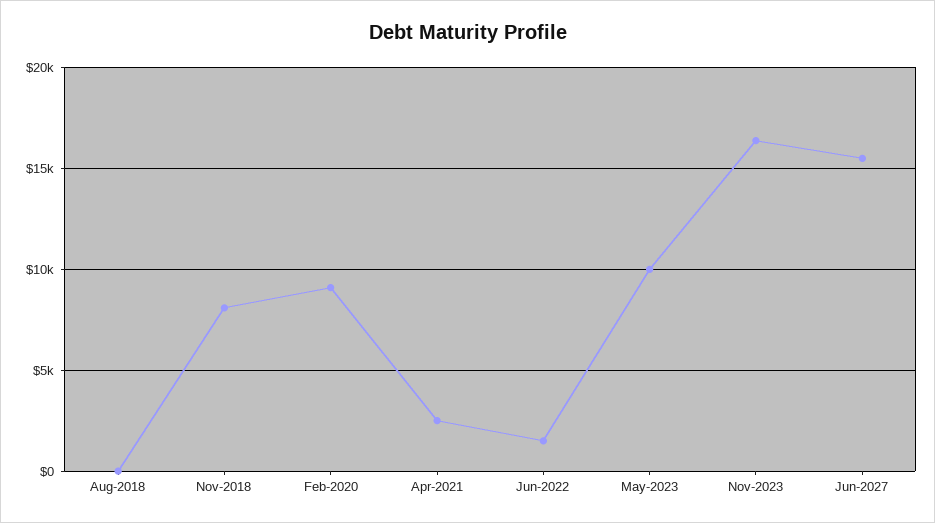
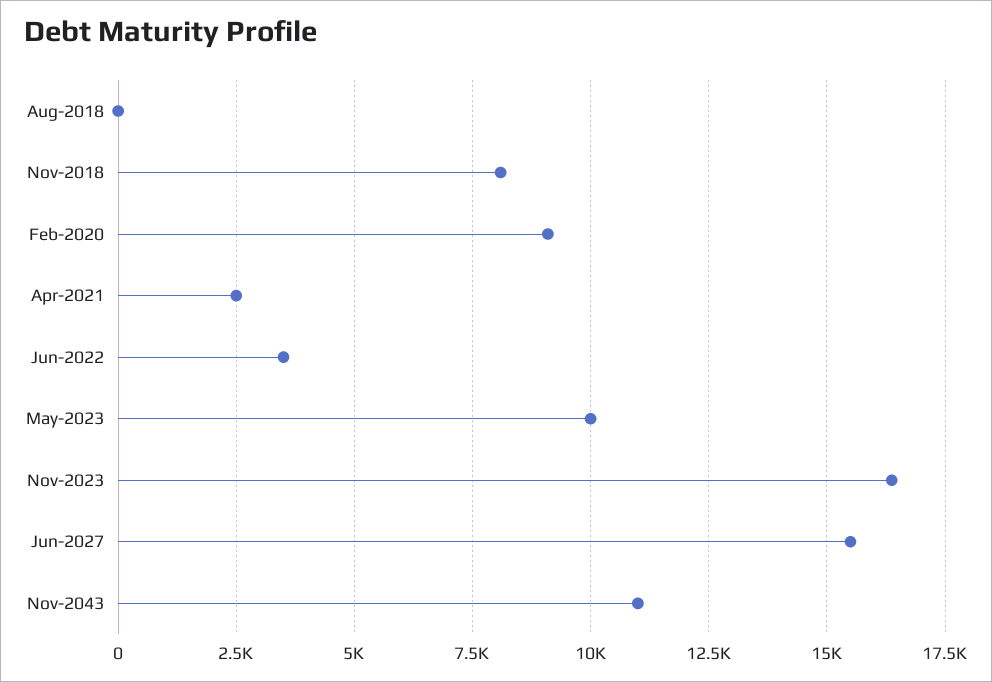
Jun-2022: 1500 -> 3500
Nov-2043: none -> 11000

